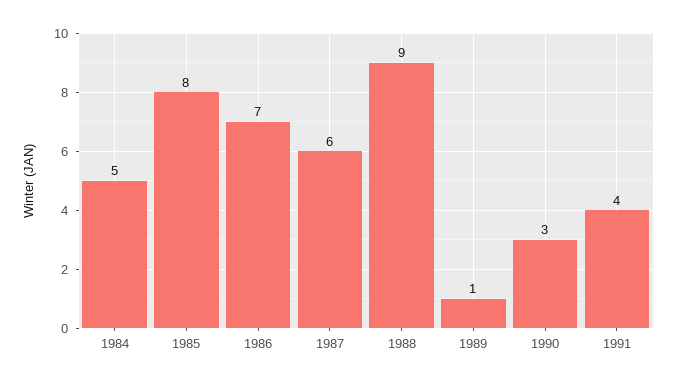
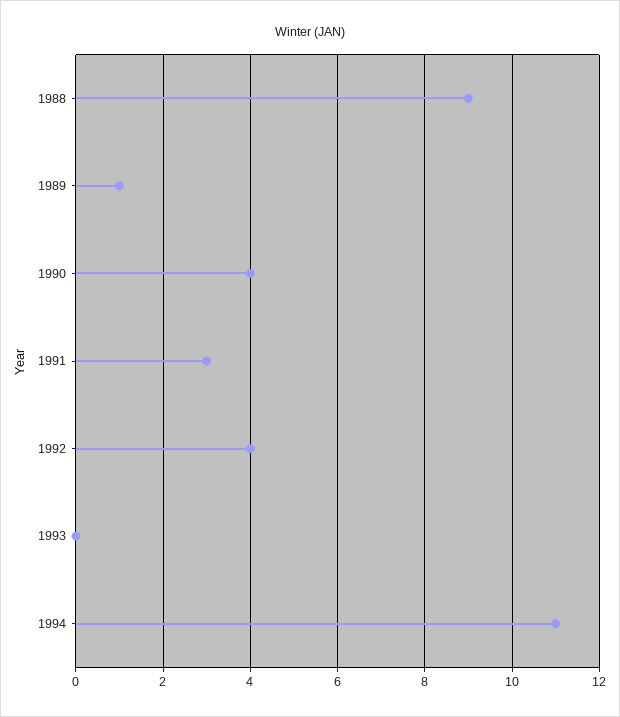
1984: 5 -> none
1985: 8 -> none
1986: 7 -> none
1987: 6 -> none
1990: 3 -> 4
1991: 4 -> 3
1992: none -> 4
1993: none -> 0
1994: none -> 11

